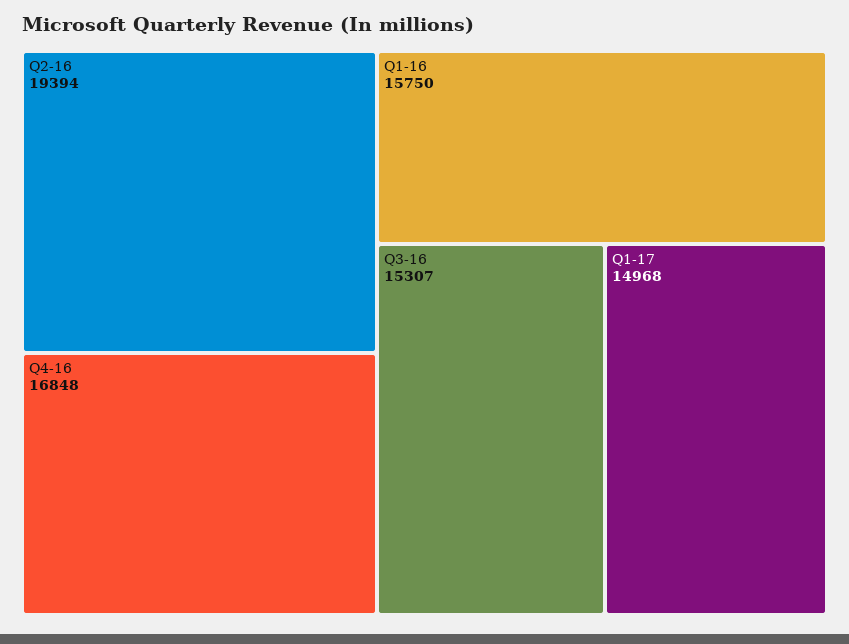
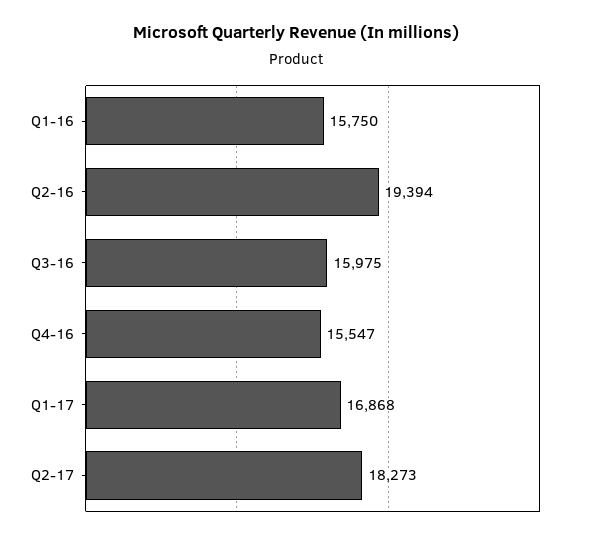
Q4-16: 16848 -> 15547
Q3-16: 15307 -> 15975
Q1-17: 14968 -> 16868
Q2-17: none -> 18273

